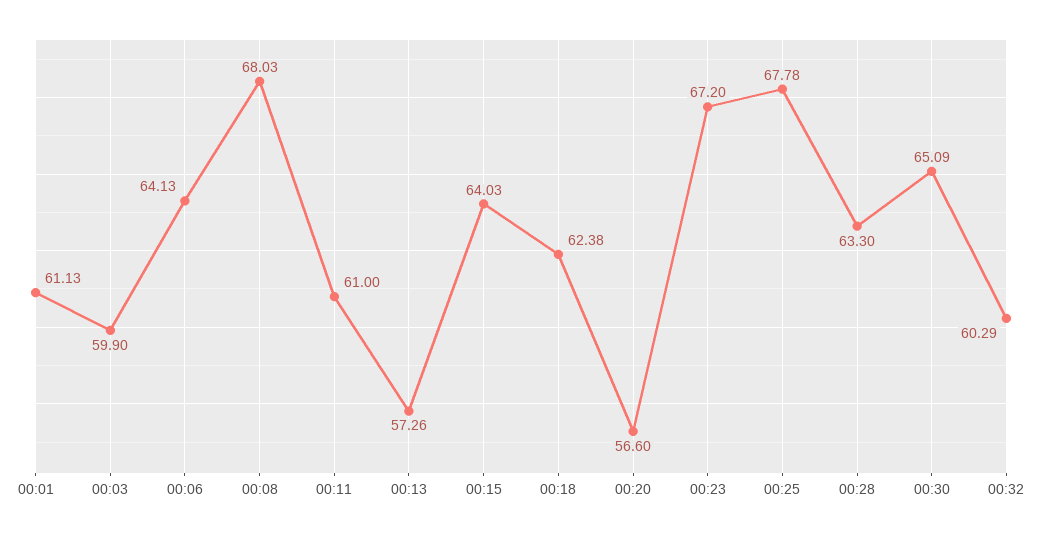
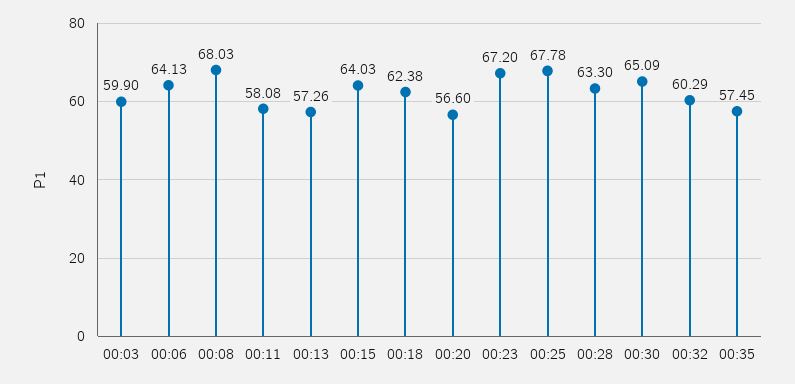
00:01: 61.13 -> none
00:11: 61 -> 58.08
00:35: none -> 57.45

